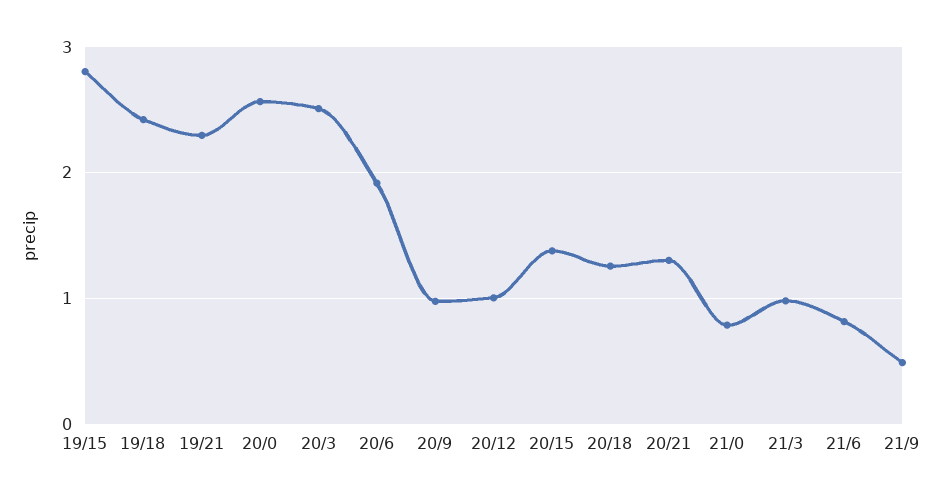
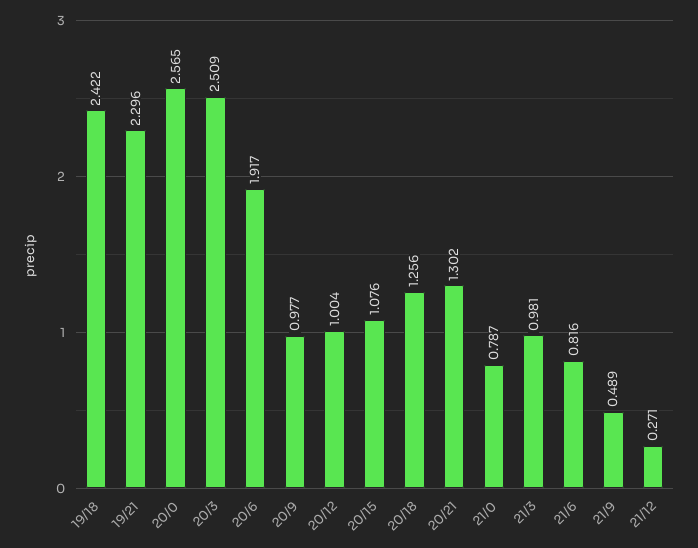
19/15: 2.8 -> none
20/15: 1.4 -> 1.076
21/12: none -> 0.271

